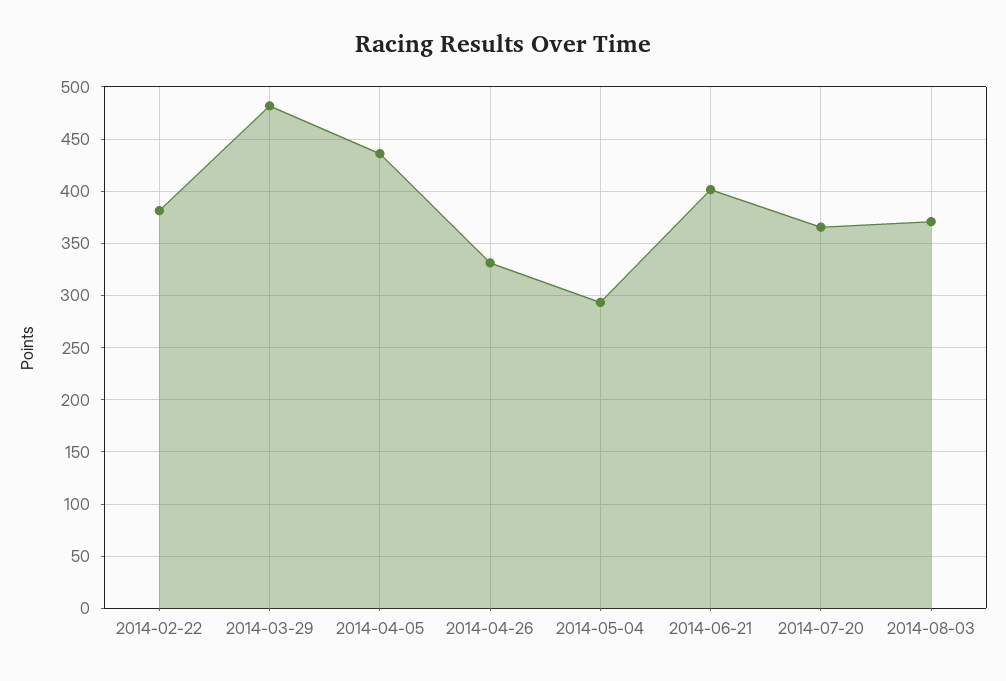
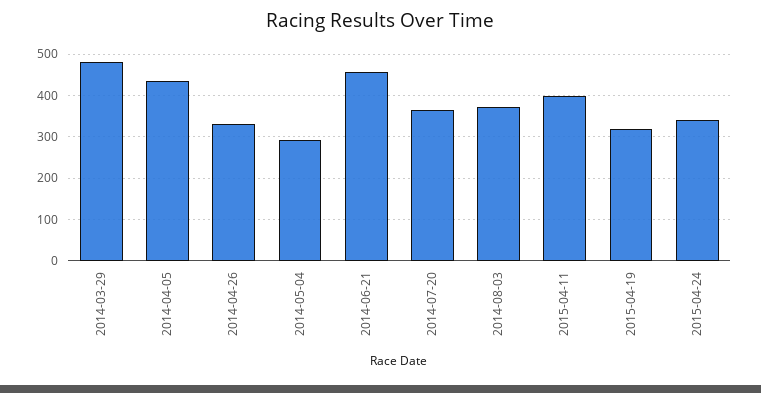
2014-02-22: 380 -> none
2014-06-21: 400 -> 460
2015-04-11: none -> 400
2015-04-19: none -> 320
2015-04-24: none -> 340

